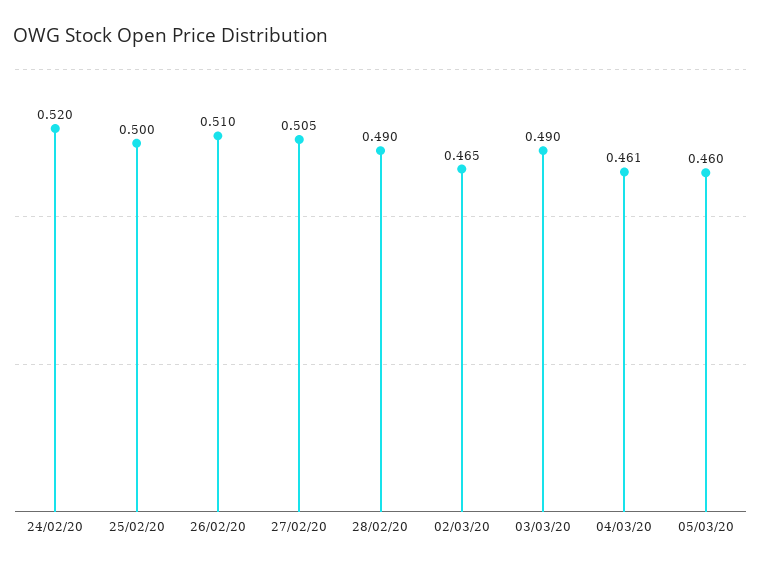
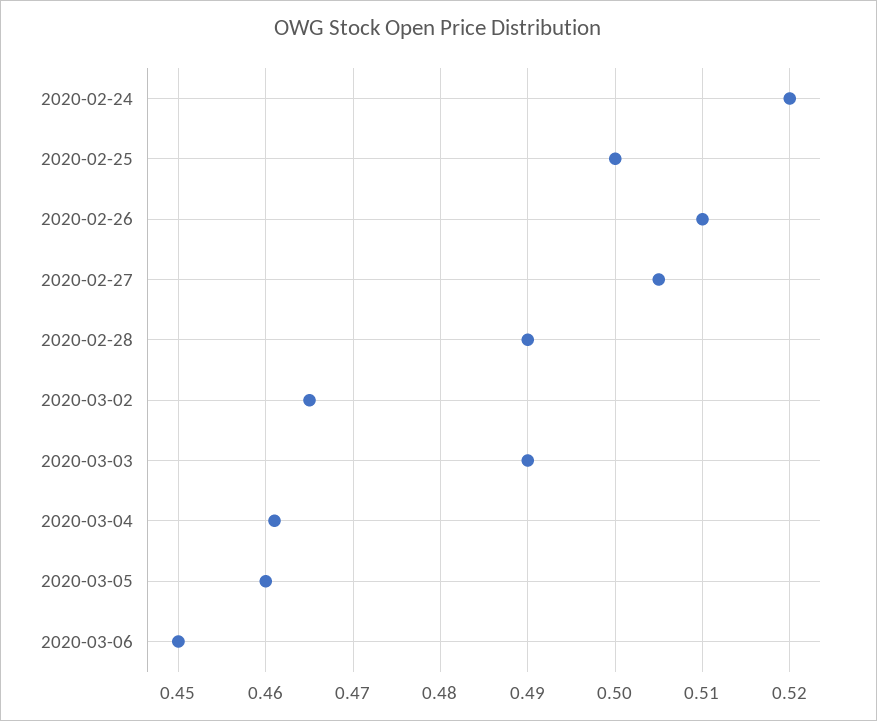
2020-03-06: none -> 0.45

